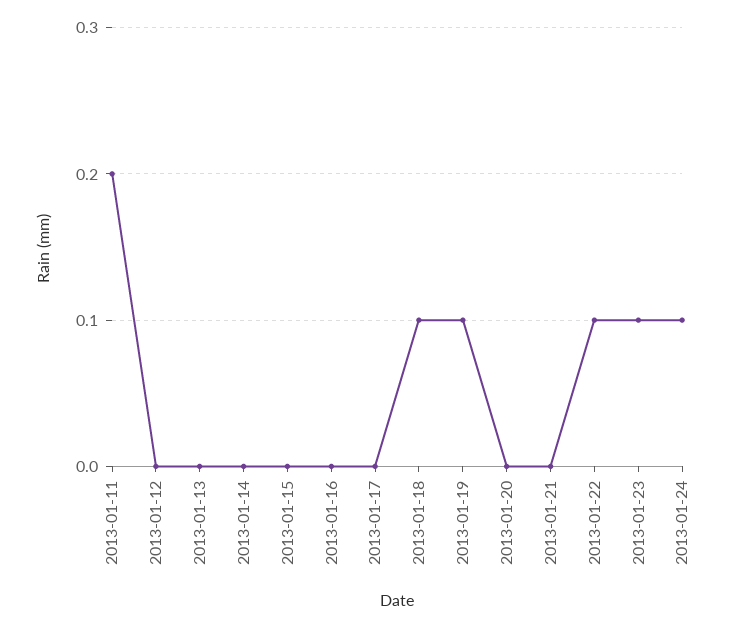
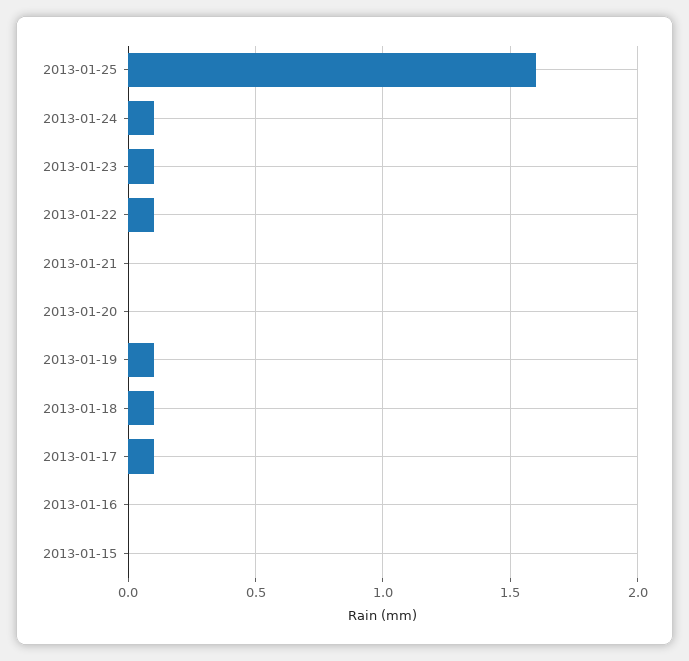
2013-01-11: 0.2 -> none
2013-01-12: 0 -> none
2013-01-13: 0 -> none
2013-01-14: 0 -> none
2013-01-17: 0 -> 0.1
2013-01-25: none -> 1.6

